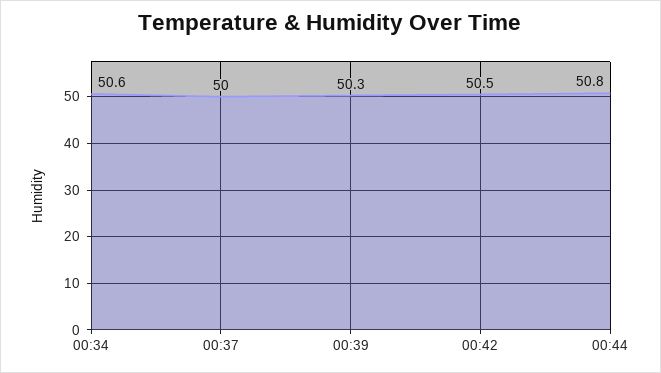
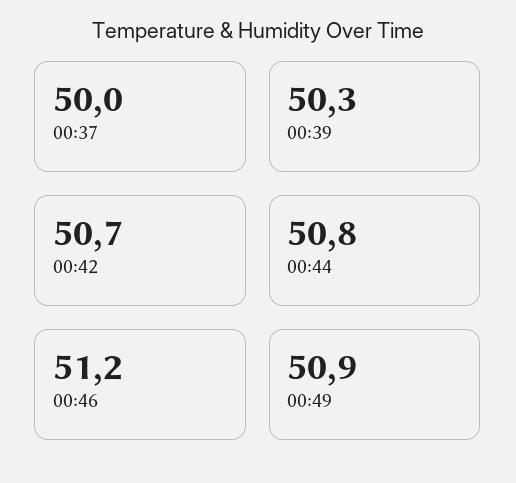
00:34: 50.6 -> none
00:42: 50.5 -> 50.7
00:46: none -> 51.2
00:49: none -> 50.9

